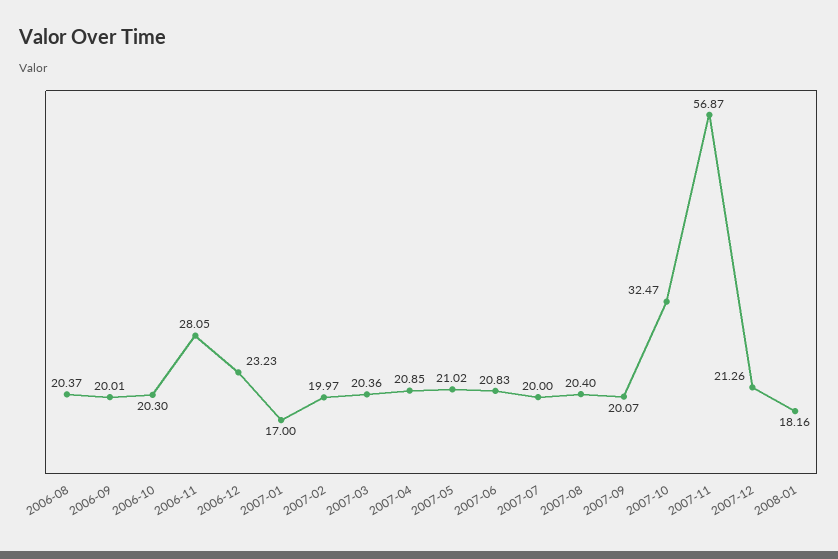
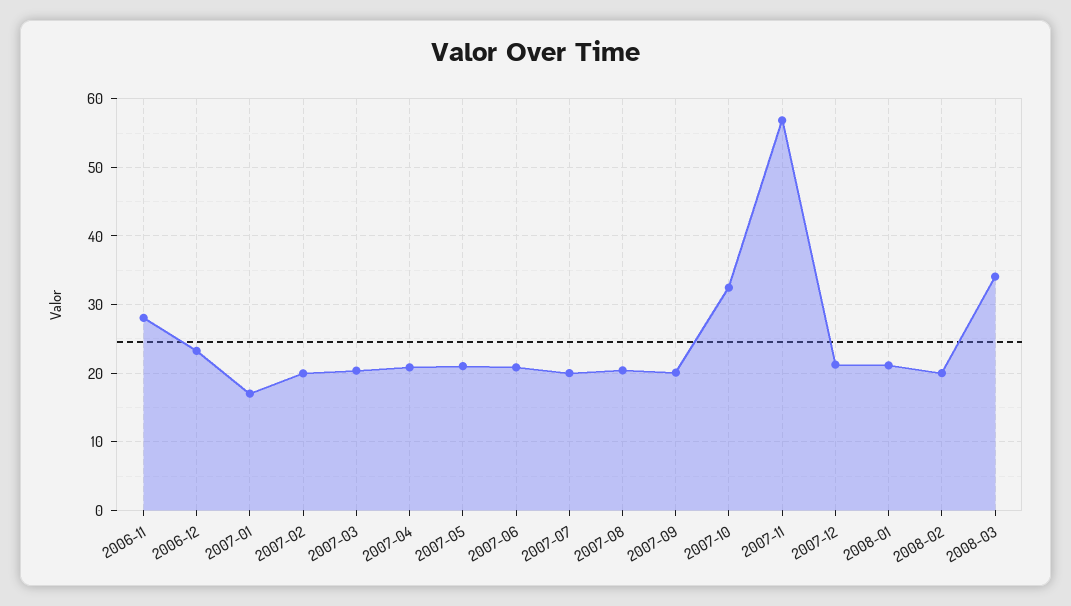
2006-08: 20.37 -> none
2006-09: 20.01 -> none
2006-10: 20.3 -> none
2008-01: 18.16 -> 21
2008-02: none -> 20
2008-03: none -> 34

